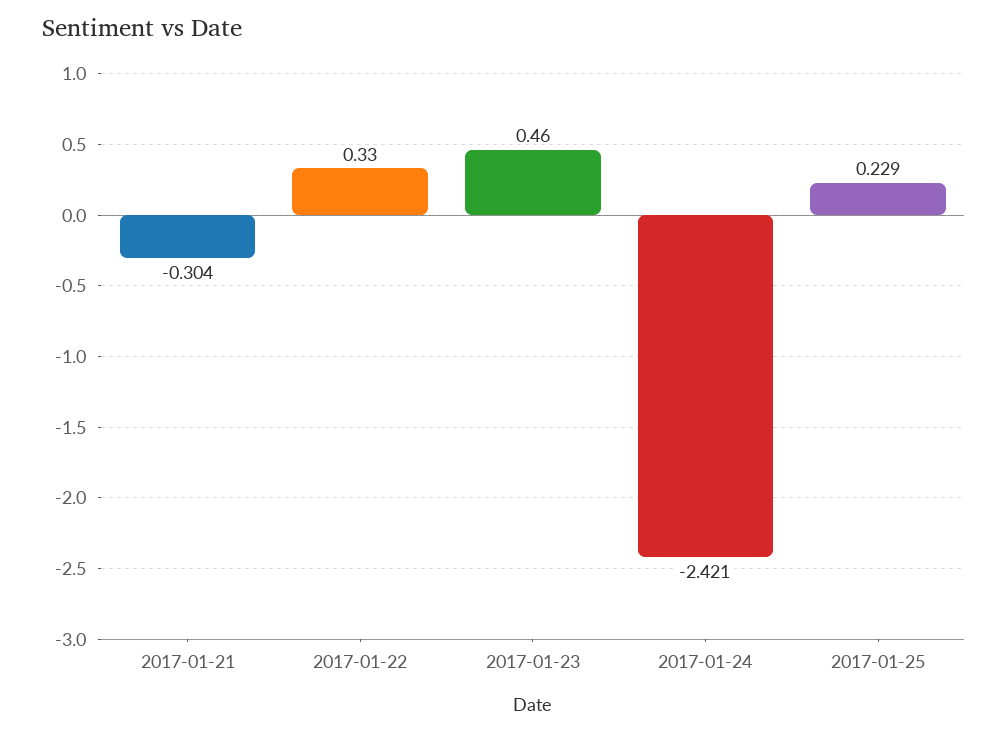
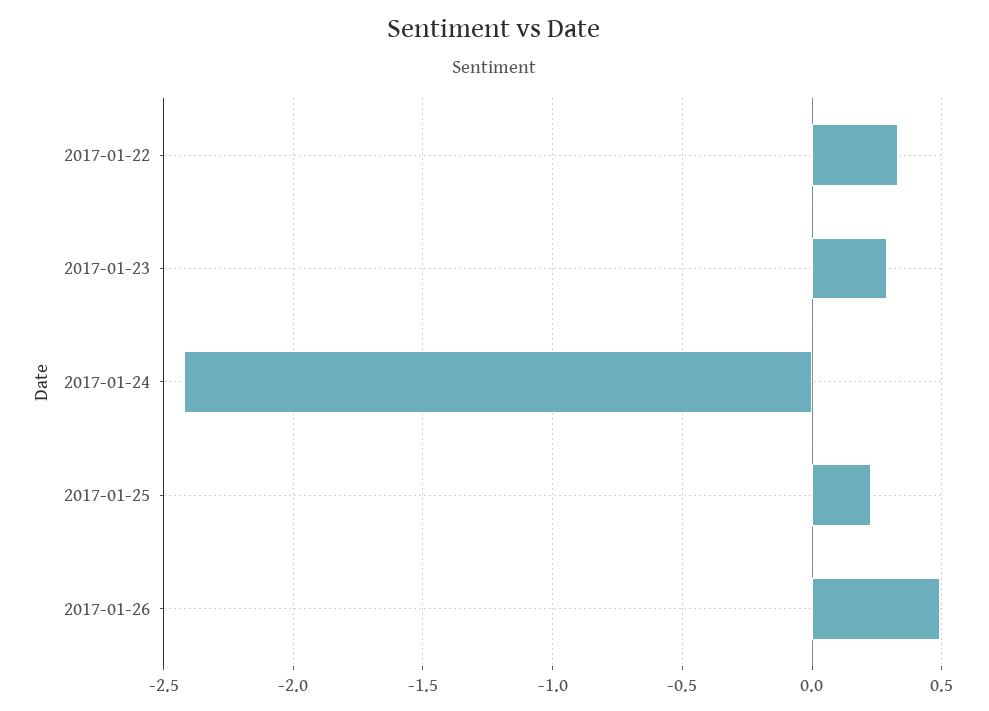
2017-01-21: -0.304 -> none
2017-01-23: 0.46 -> 0.3
2017-01-26: none -> 0.5

